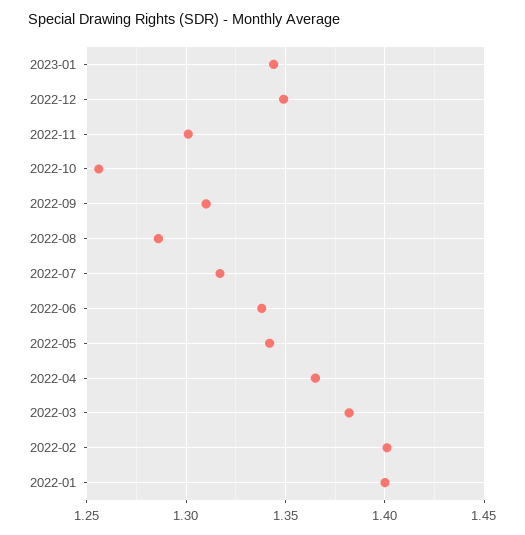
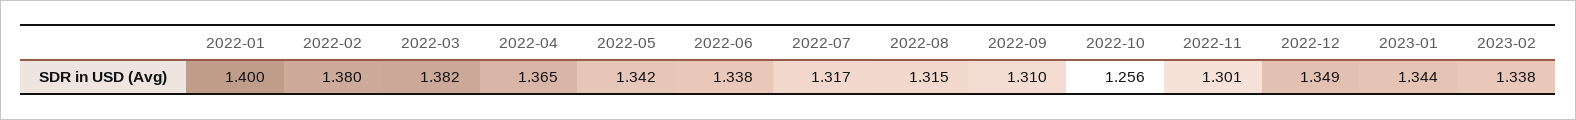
2022-08: 1.285 -> 1.315
2022-02: 1.4 -> 1.38
2023-02: none -> 1.338

